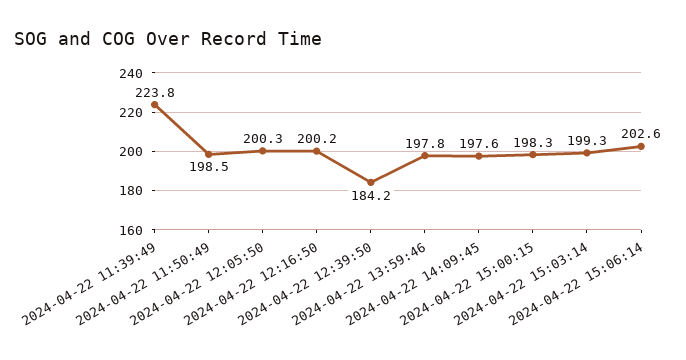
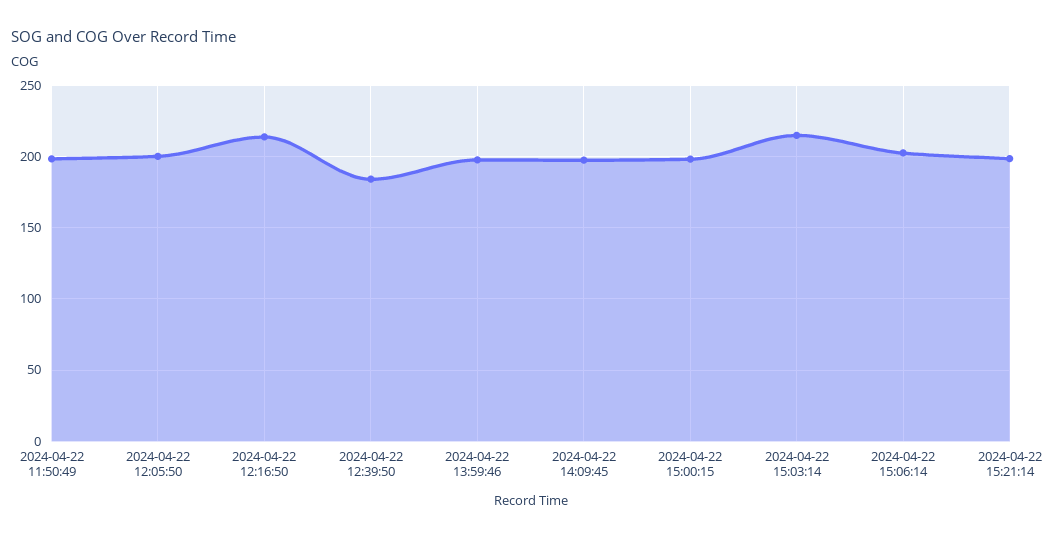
2024-04-22 11:39:49: 223.8 -> none
2024-04-22 12:16:50: 200.2 -> 215
2024-04-22 15:03:14: 199.3 -> 215
2024-04-22 15:21:14: none -> 200

